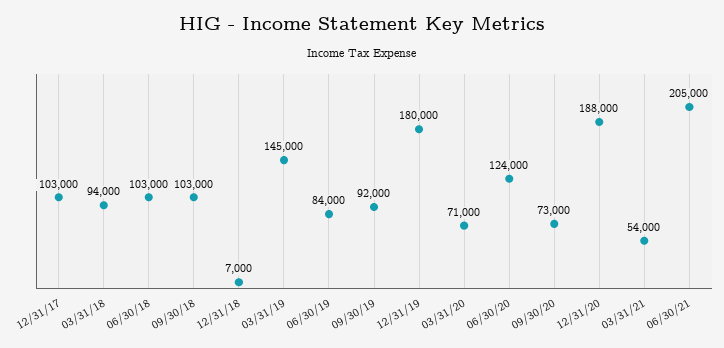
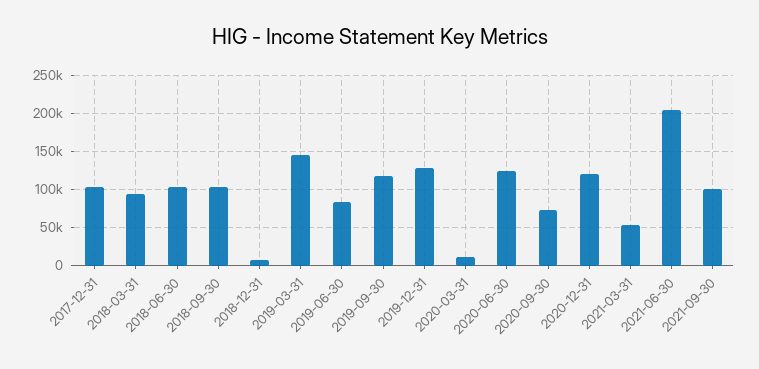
09/30/19: 92000 -> 120000
12/31/19: 180000 -> 130000
03/31/20: 71000 -> 10000
12/31/20: 188000 -> 120000
2021-09-30: none -> 100000

